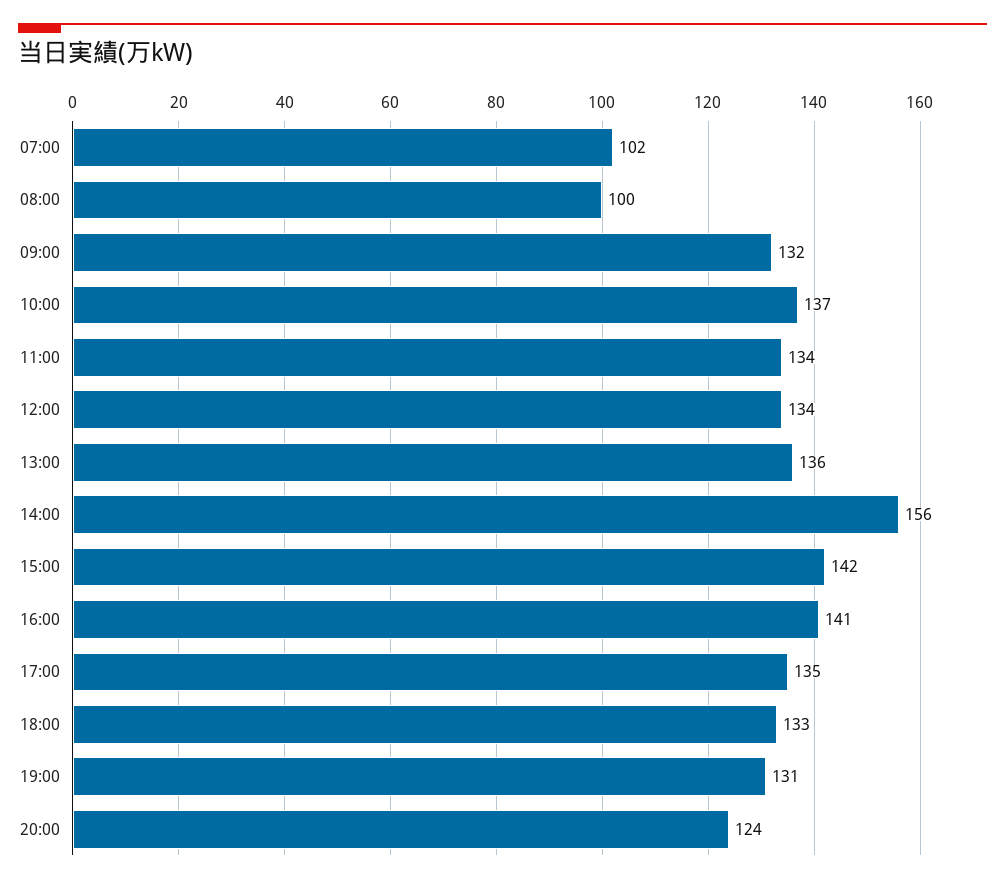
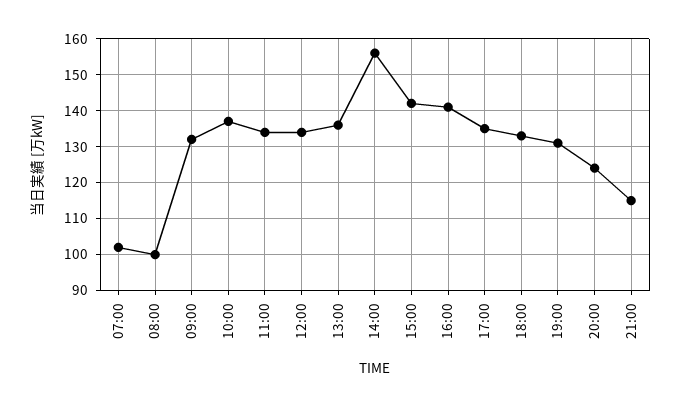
21:00: none -> 115

